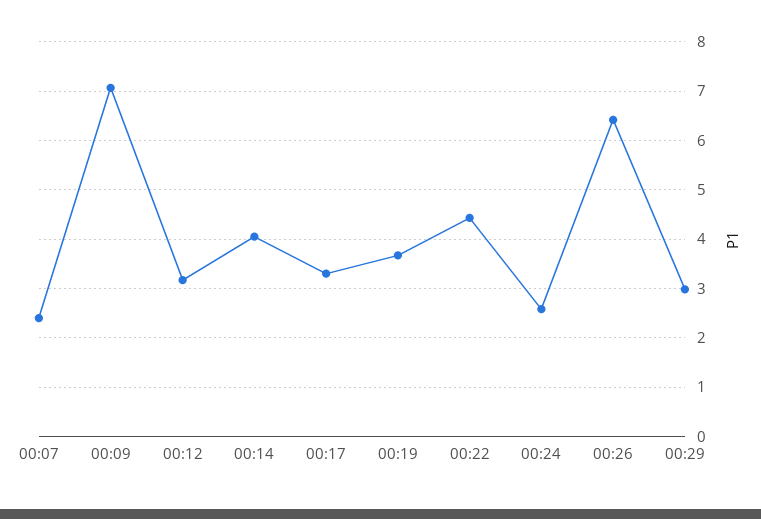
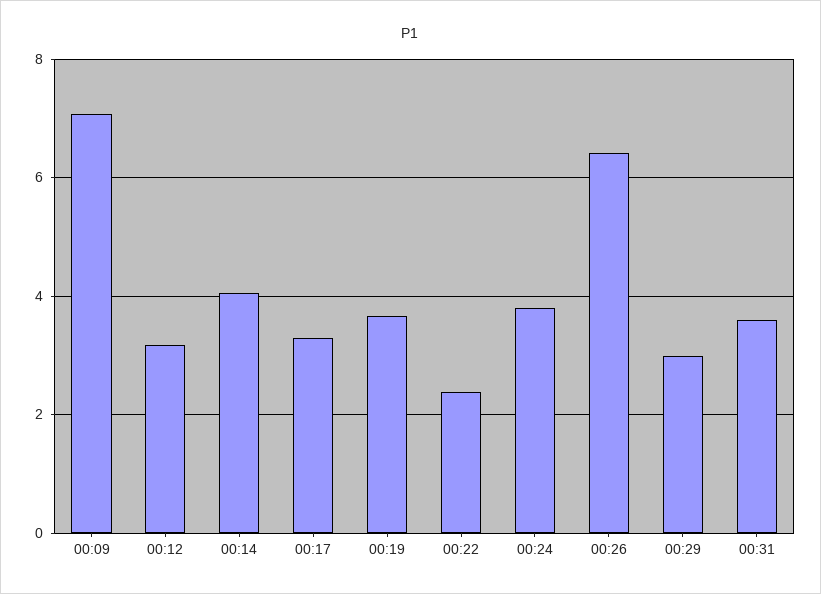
00:07: 2.4 -> none
00:22: 4.4 -> 2.4
00:24: 2.6 -> 3.8
00:31: none -> 3.6

